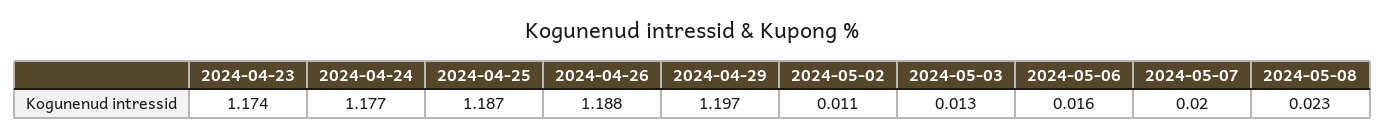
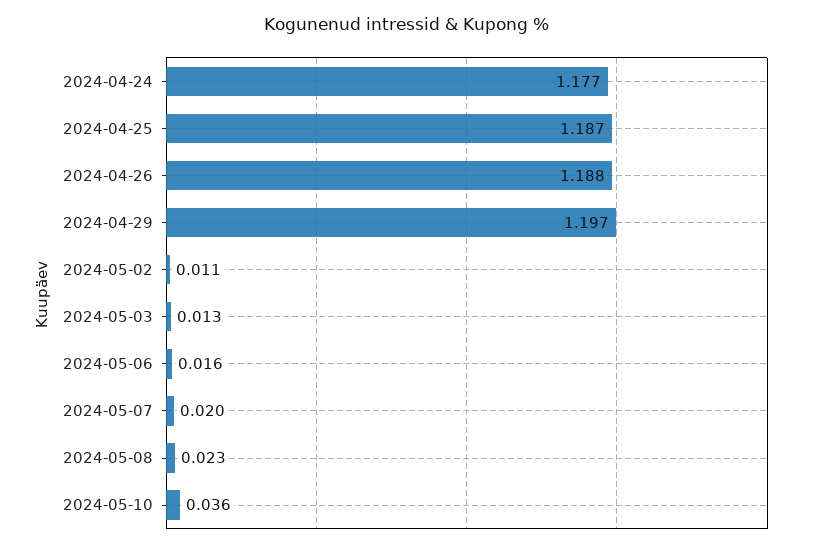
2024-04-23: 1.174 -> none
2024-05-10: none -> 0.036

